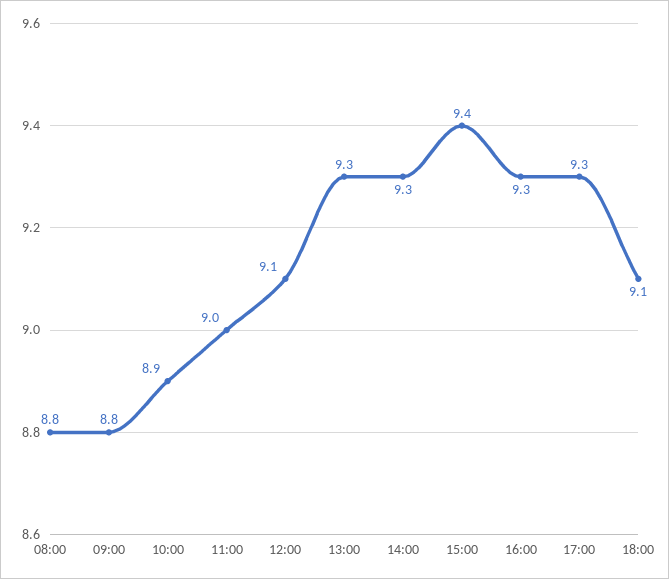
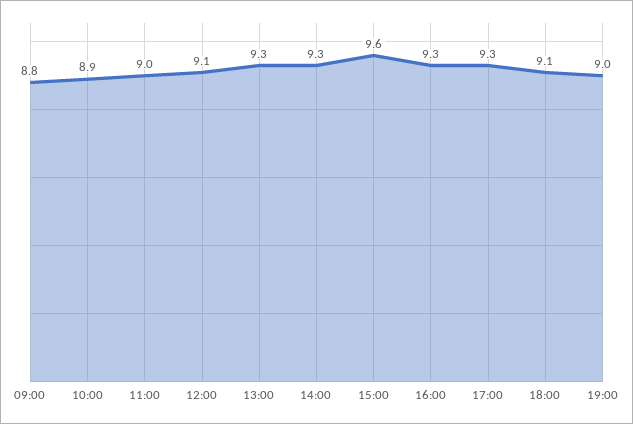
08:00: 8.8 -> none
15:00: 9.4 -> 9.6
19:00: none -> 9

